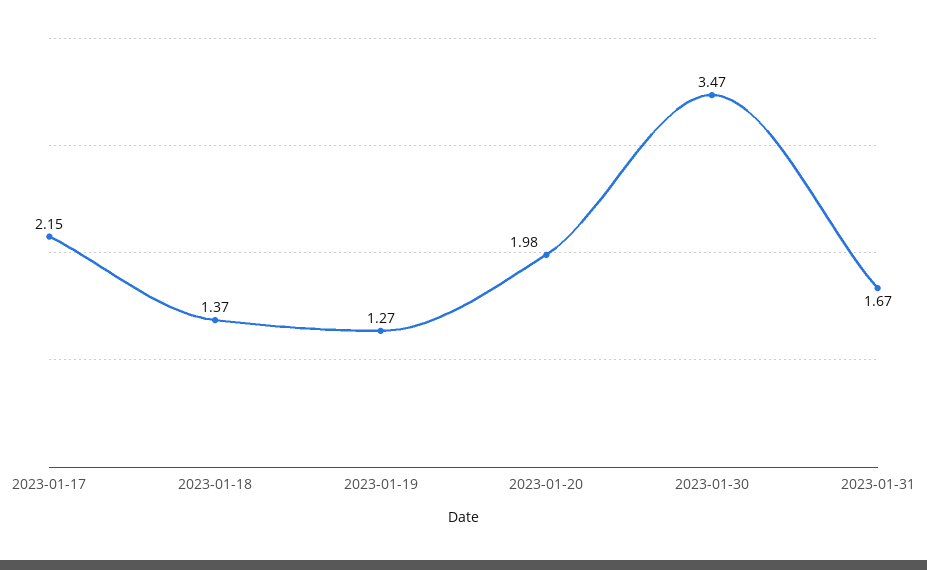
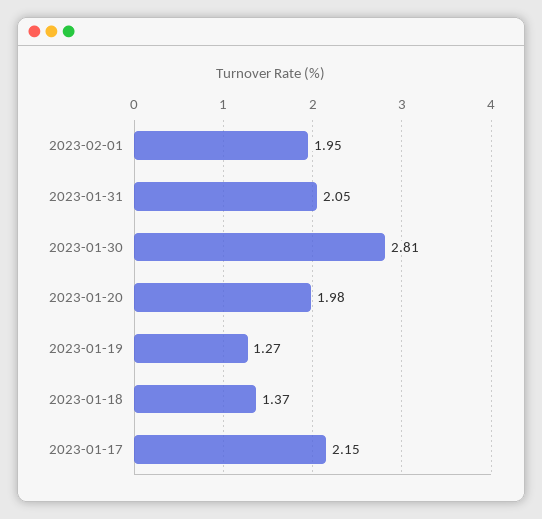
2023-01-30: 3.47 -> 2.81
2023-01-31: 1.67 -> 2.05
2023-02-01: none -> 1.95

